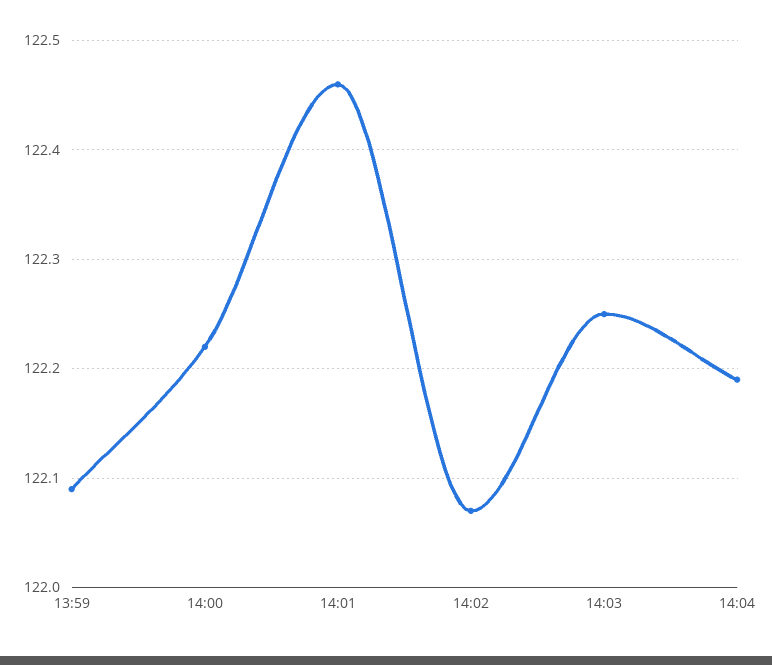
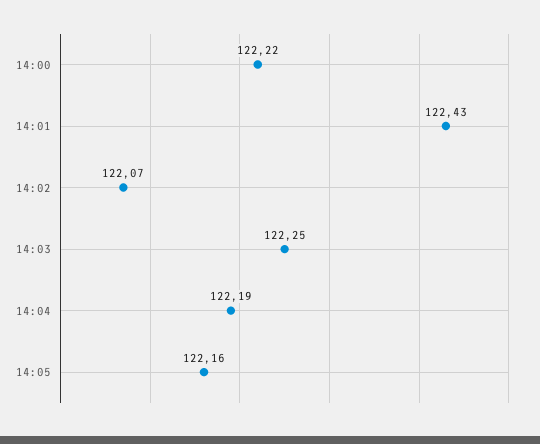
13:59: 122.09 -> none
14:01: 122.46 -> 122.43
14:05: none -> 122.16

